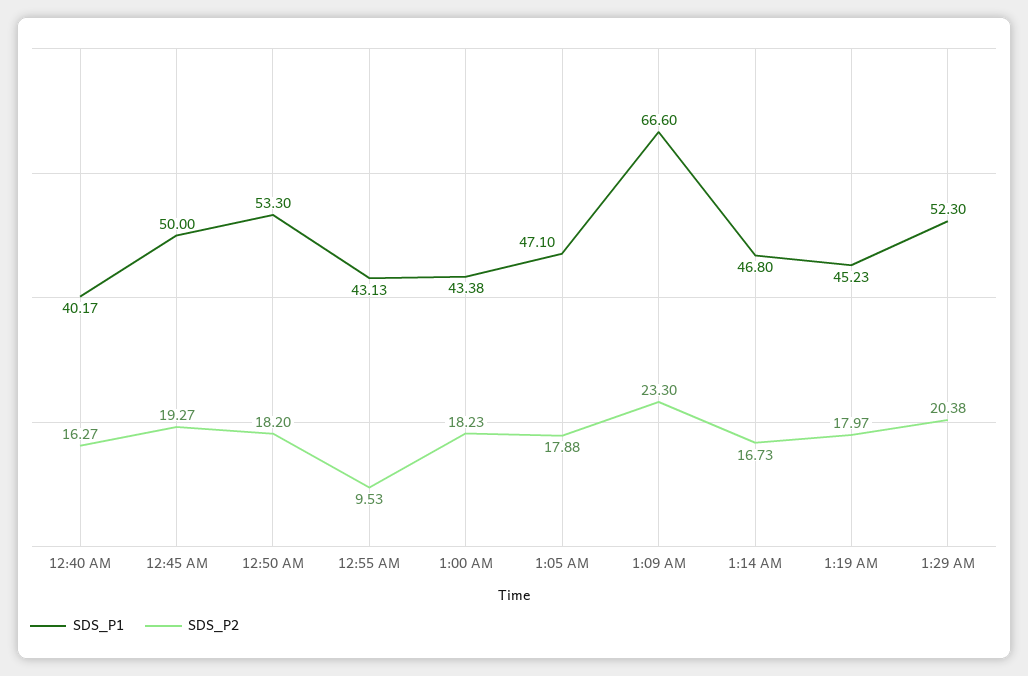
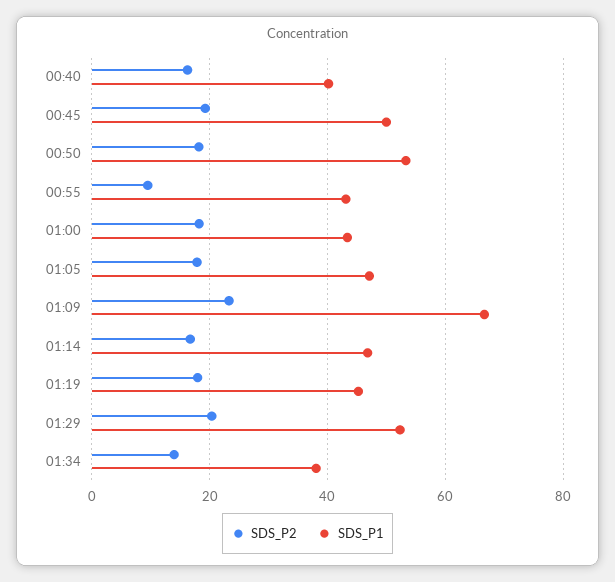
SDS_P2, 01:34: none -> 14
SDS_P1, 01:34: none -> 38

